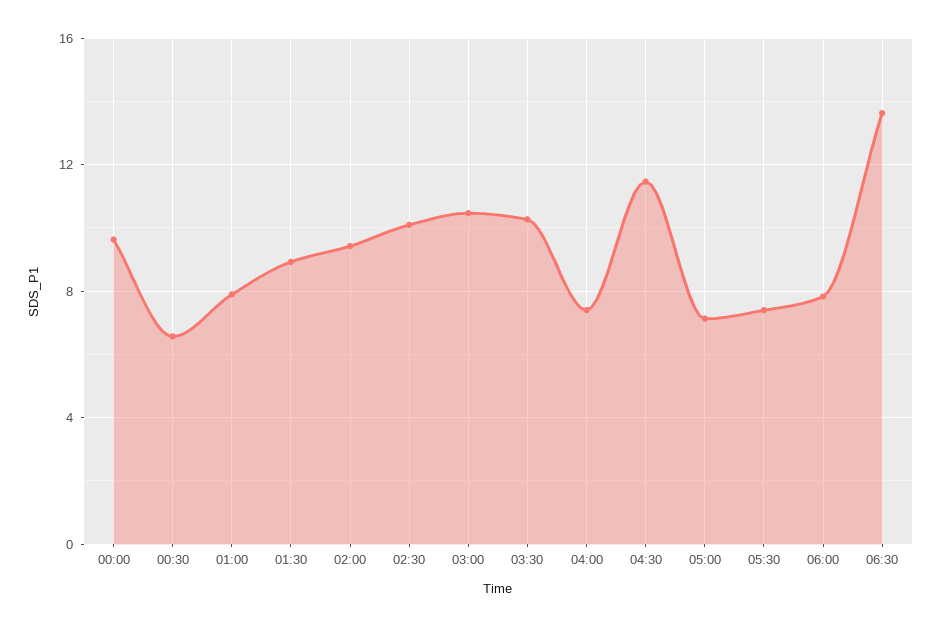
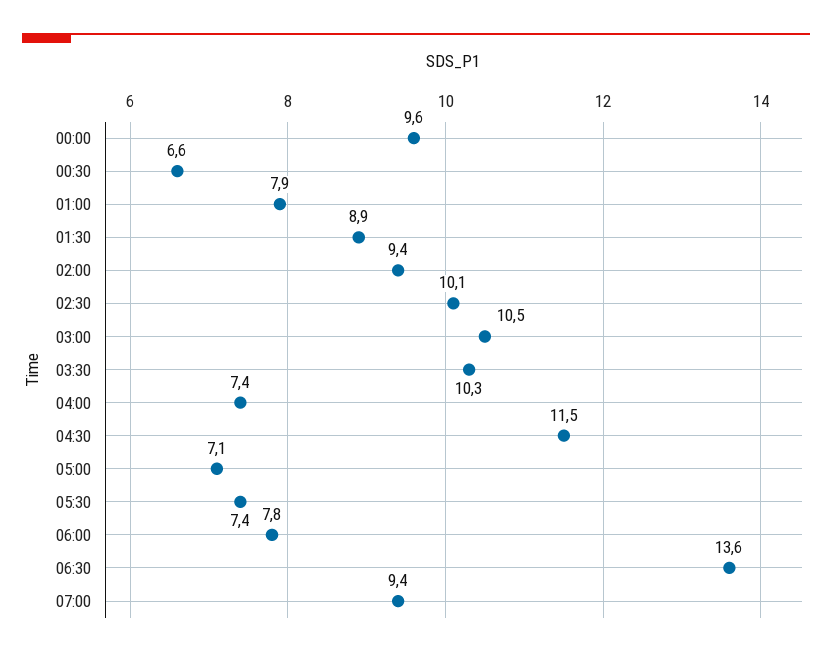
07:00: none -> 9.4

